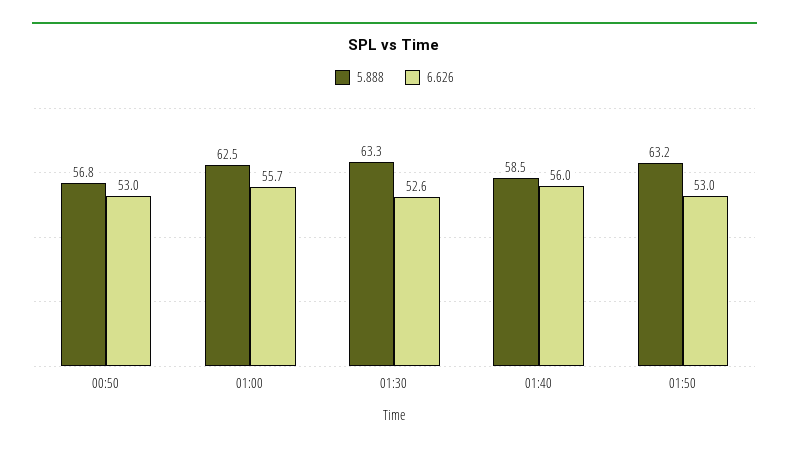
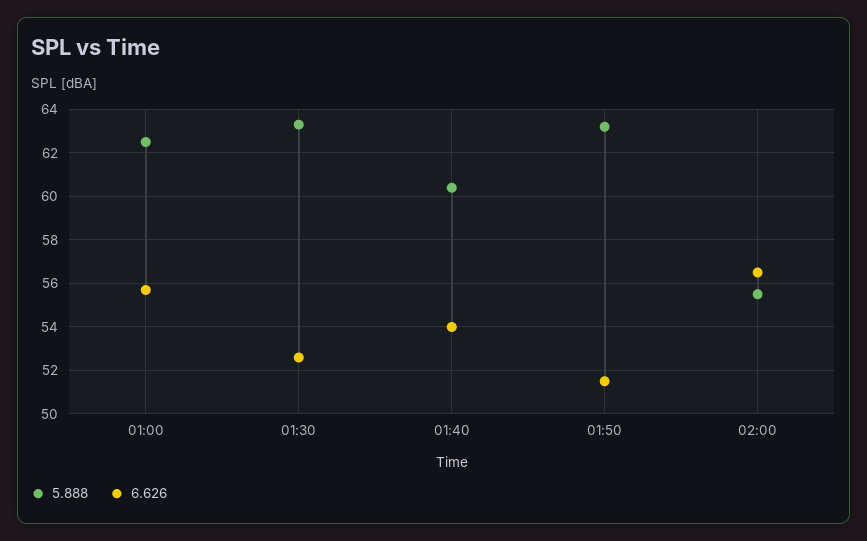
5.888, 00:50: 56.8 -> none
6.626, 00:50: 53 -> none
5.888, 01:40: 58.5 -> 60.5
6.626, 01:40: 56 -> 54
6.626, 01:50: 53 -> 51.5
5.888, 02:00: none -> 55.5
6.626, 02:00: none -> 56.5

